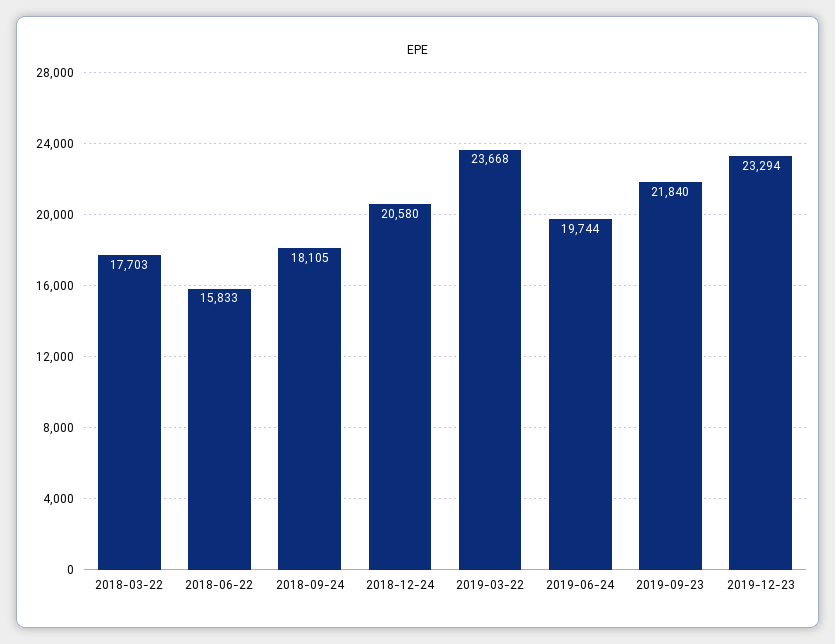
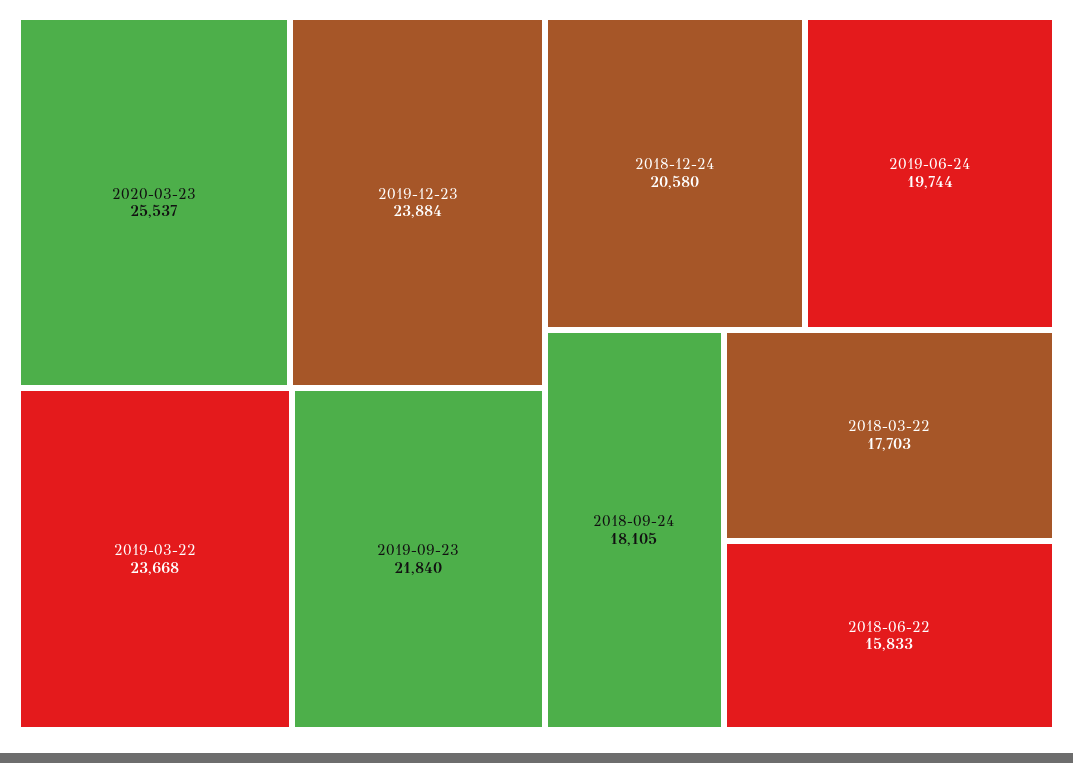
2019-12-23: 23294 -> 23884
2020-03-23: none -> 25537

